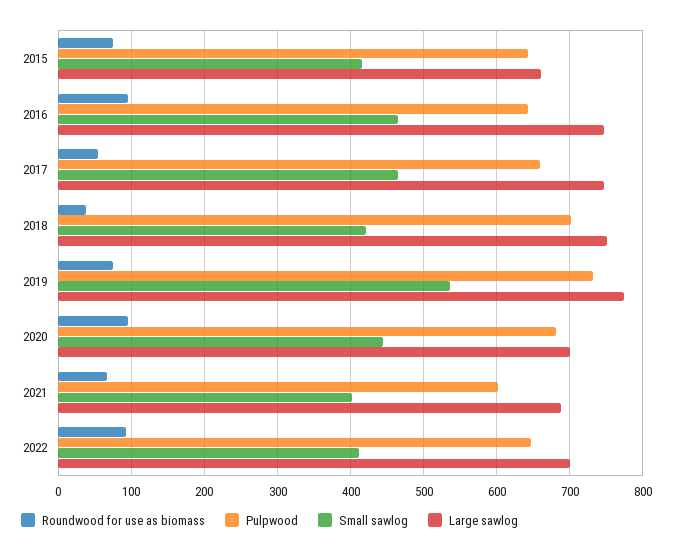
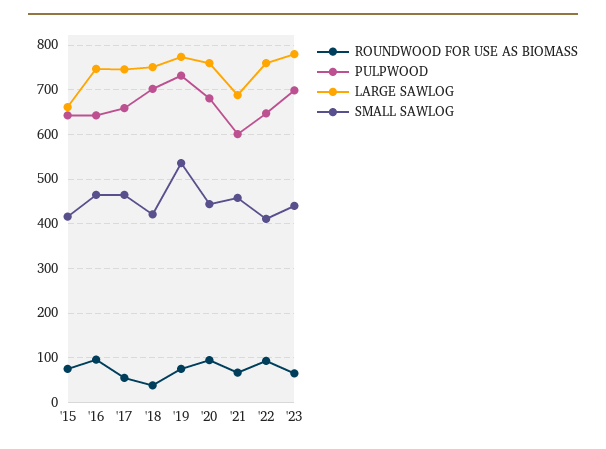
Large sawlog, 2020: 700 -> 760
Small sawlog, 2021: 400 -> 460
Large sawlog, 2022: 700 -> 760
Roundwood for use as biomass, '23: none -> 60
Pulpwood, '23: none -> 700
Large sawlog, '23: none -> 780
Small sawlog, '23: none -> 440

